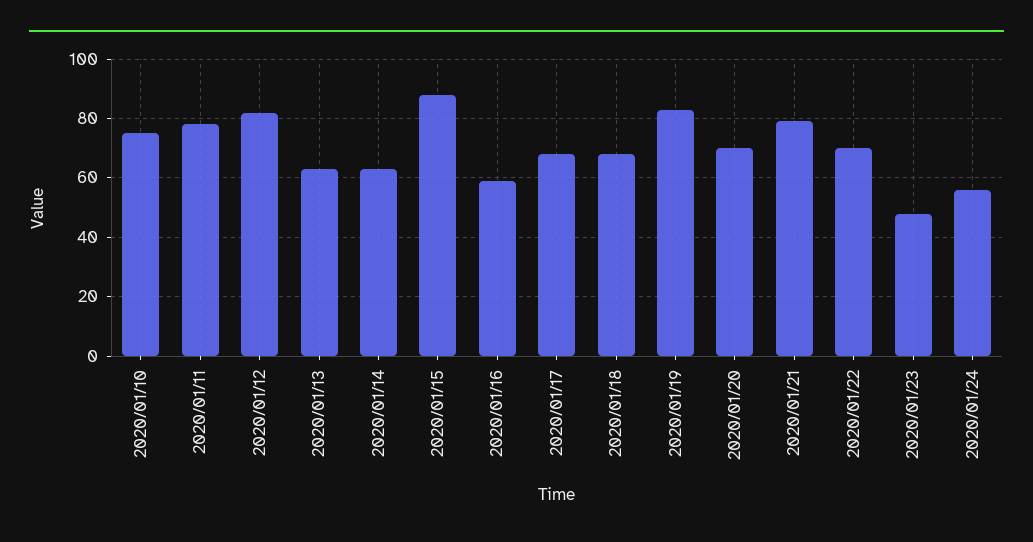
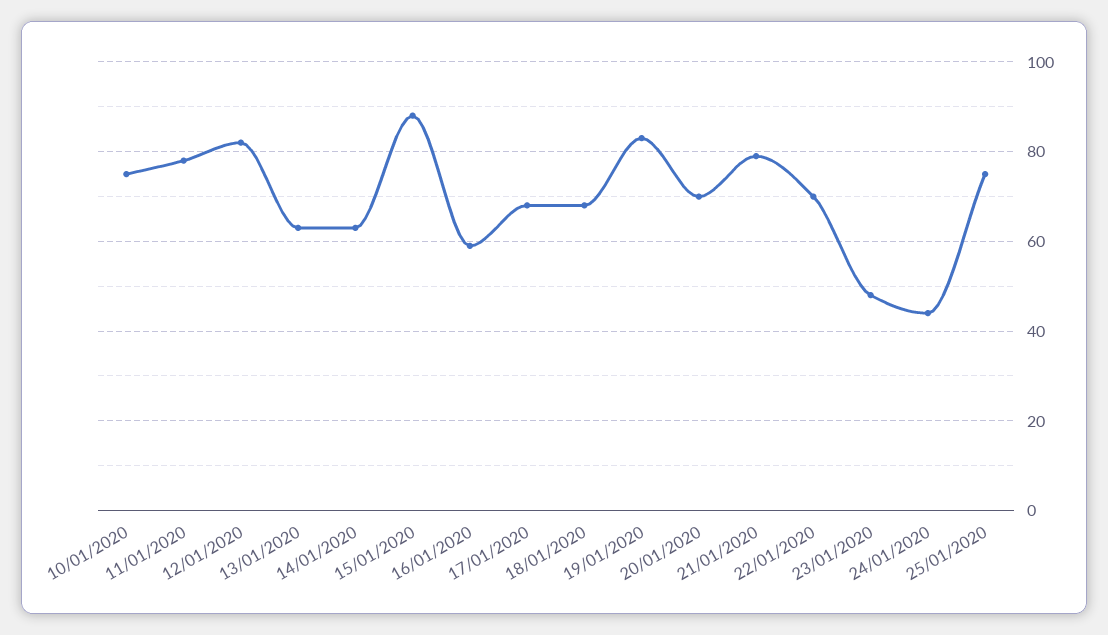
2020/01/24: 55 -> 45
25/01/2020: none -> 75

